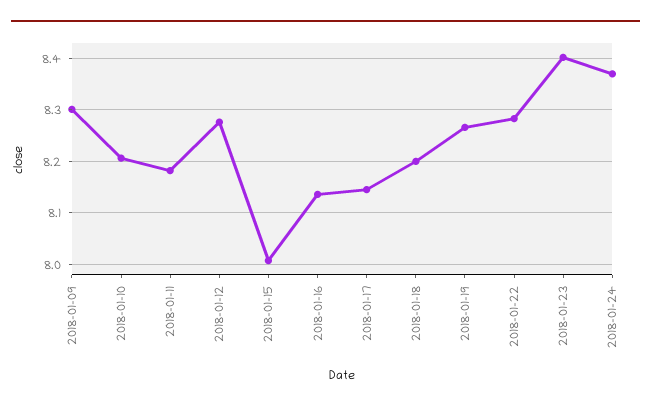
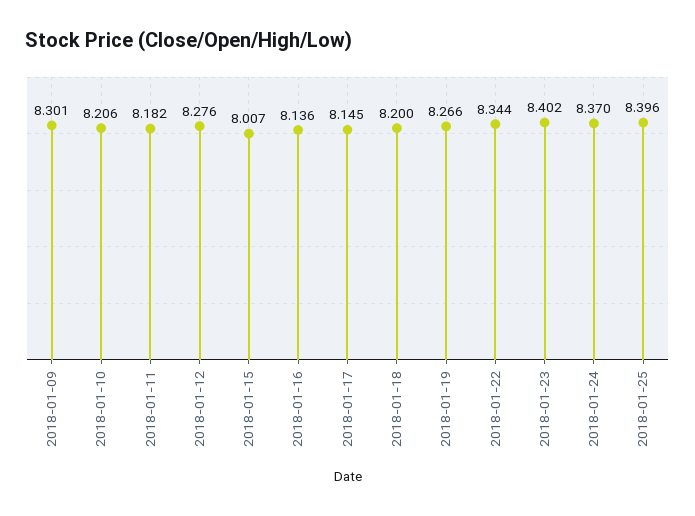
2018-01-22: 8.28 -> 8.344
2018-01-25: none -> 8.396

